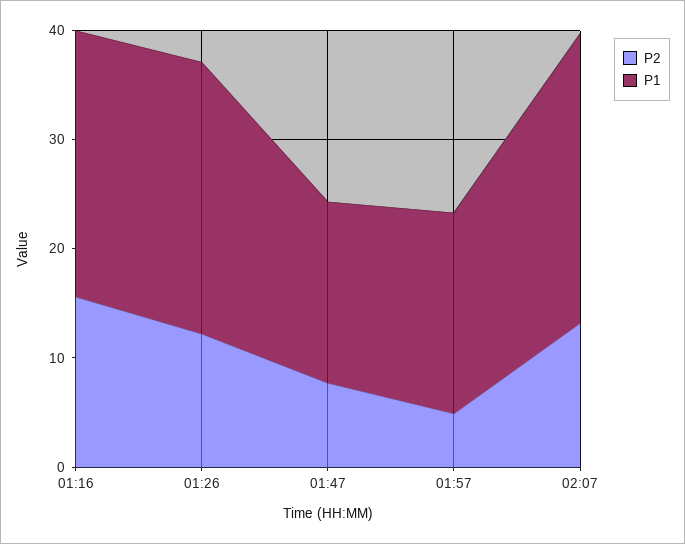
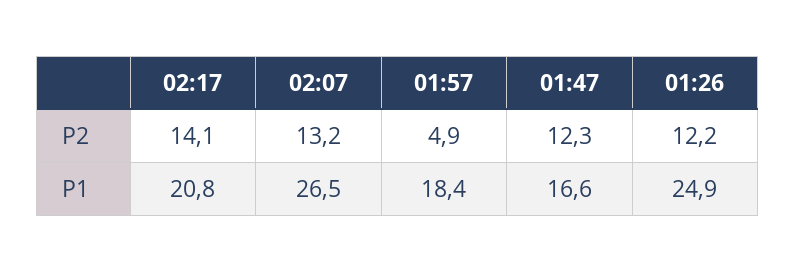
P2, 01:16: 16 -> none
P1, 01:16: 24 -> none
P2, 01:47: 8 -> 12.3
P2, 02:17: none -> 14.1
P1, 02:17: none -> 20.8

